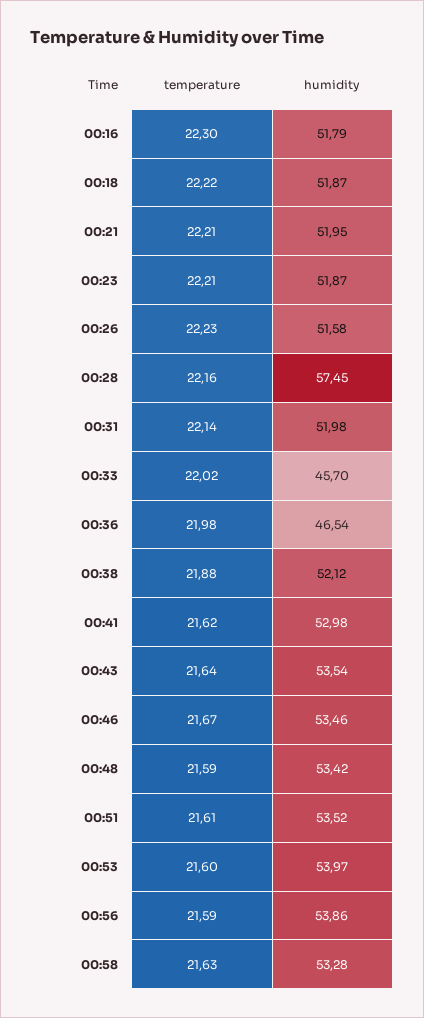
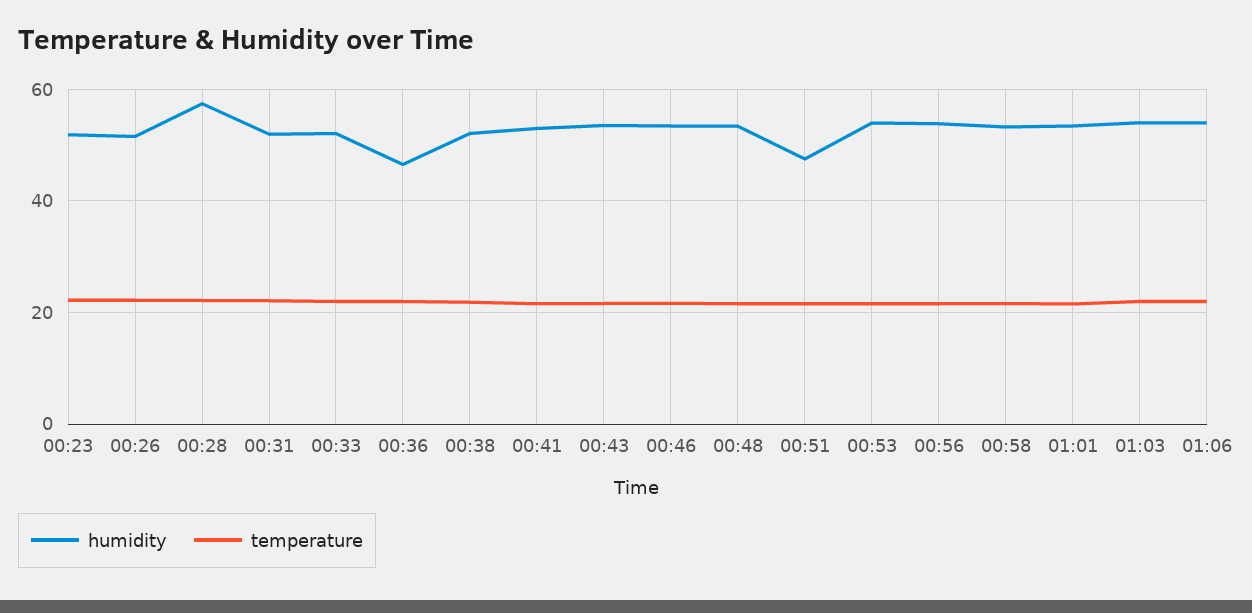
temperature, 00:16: 22.3 -> none
humidity, 00:16: 51.79 -> none
temperature, 00:18: 22.22 -> none
humidity, 00:18: 51.87 -> none
temperature, 00:21: 22.21 -> none
humidity, 00:21: 51.95 -> none
humidity, 00:33: 45.7 -> 52
humidity, 00:51: 53.52 -> 48
humidity, 01:01: none -> 54
temperature, 01:01: none -> 22
humidity, 01:03: none -> 54
temperature, 01:03: none -> 22
humidity, 01:06: none -> 54
temperature, 01:06: none -> 22

